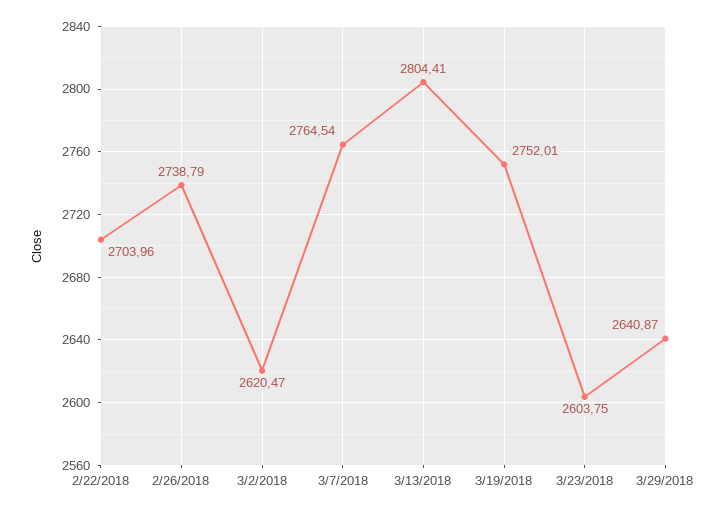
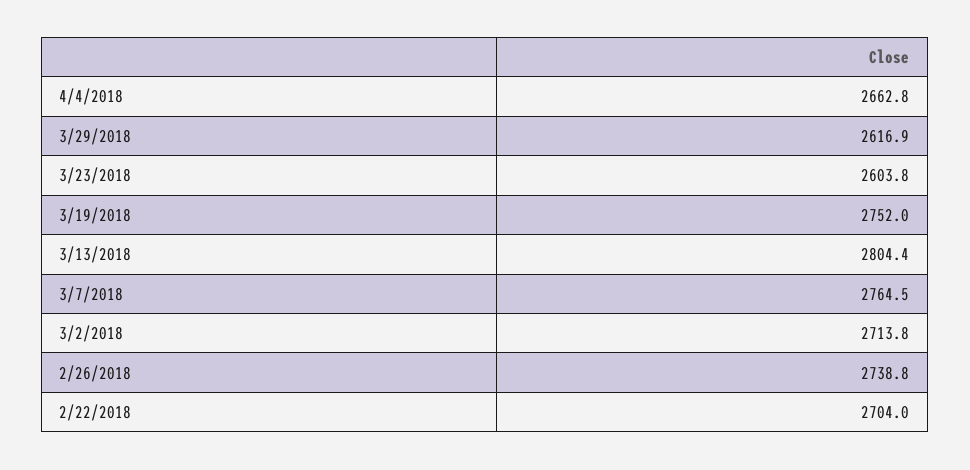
3/2/2018: 2620.47 -> 2713.8
3/29/2018: 2640.87 -> 2616.9
4/4/2018: none -> 2662.8

